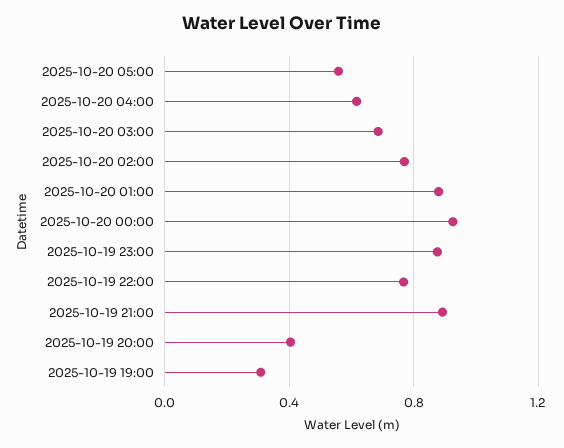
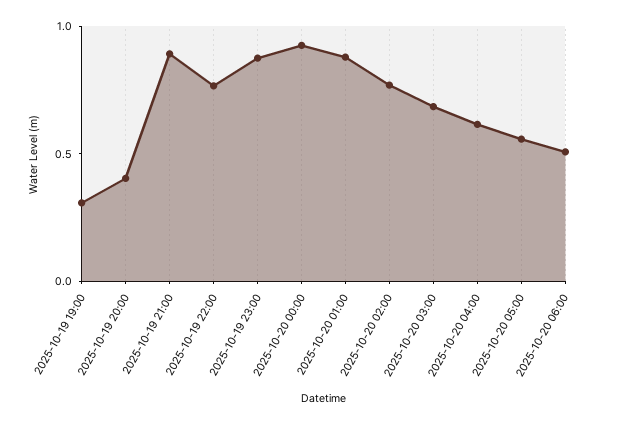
2025-10-20 06:00: none -> 0.5

